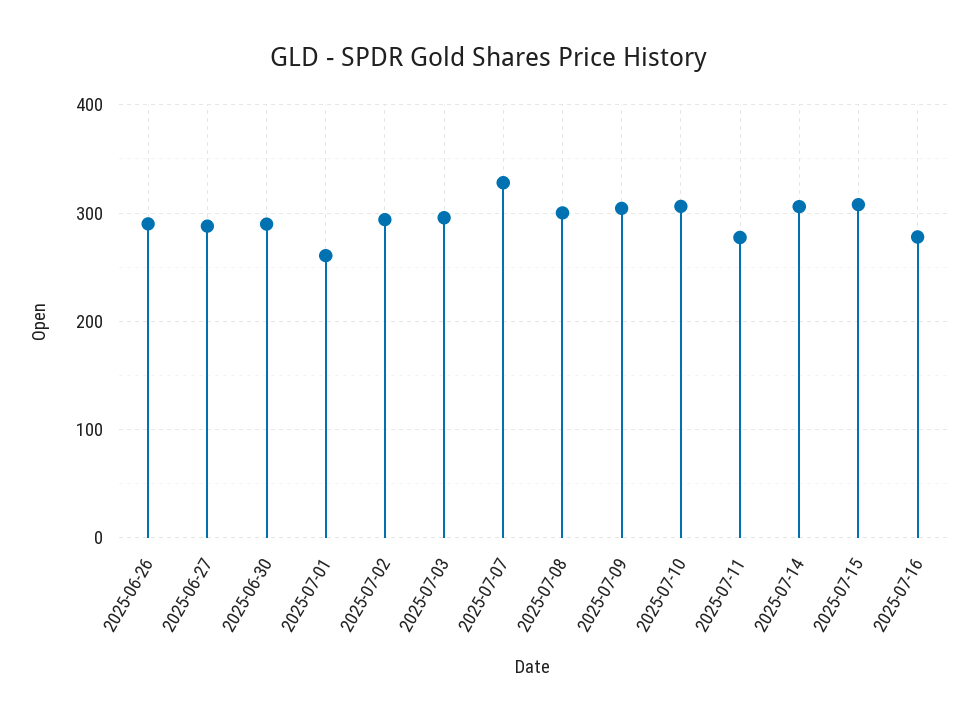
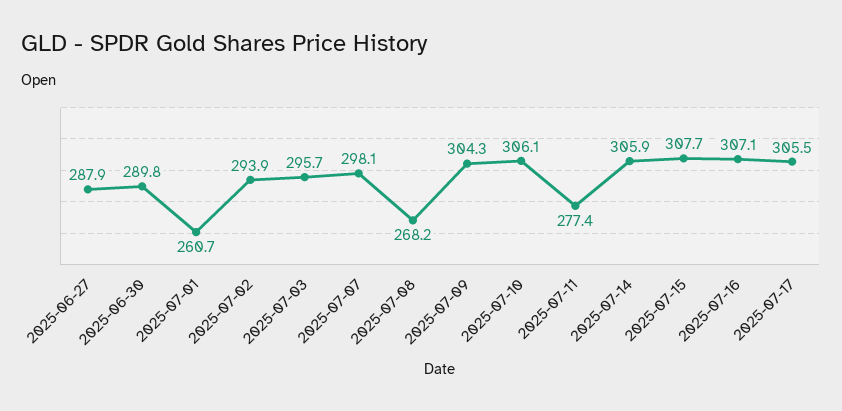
2025-06-26: 290 -> none
2025-07-07: 330 -> 298.1
2025-07-08: 300 -> 268.2
2025-07-16: 280 -> 307.1
2025-07-17: none -> 305.5

